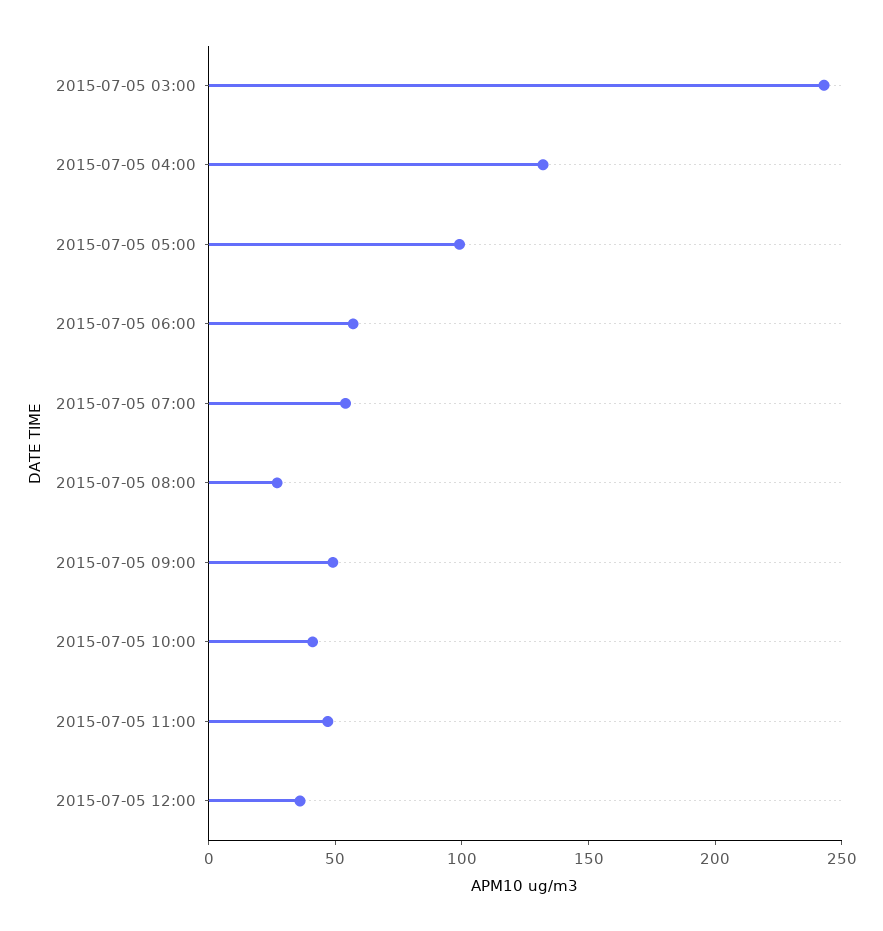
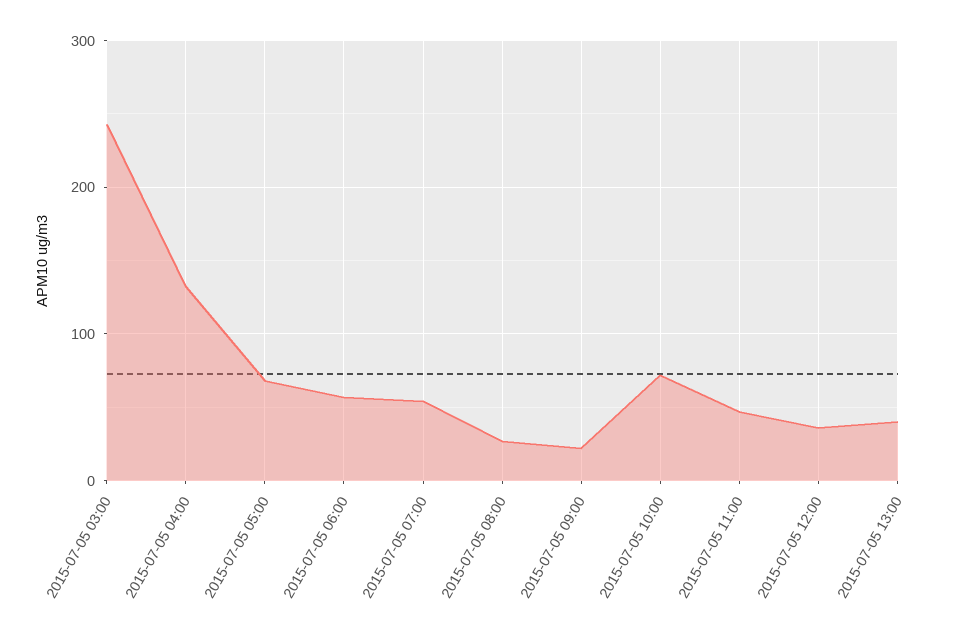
2015-07-05 05:00: 100 -> 70
2015-07-05 09:00: 50 -> 20
2015-07-05 10:00: 40 -> 70
2015-07-05 13:00: none -> 40

